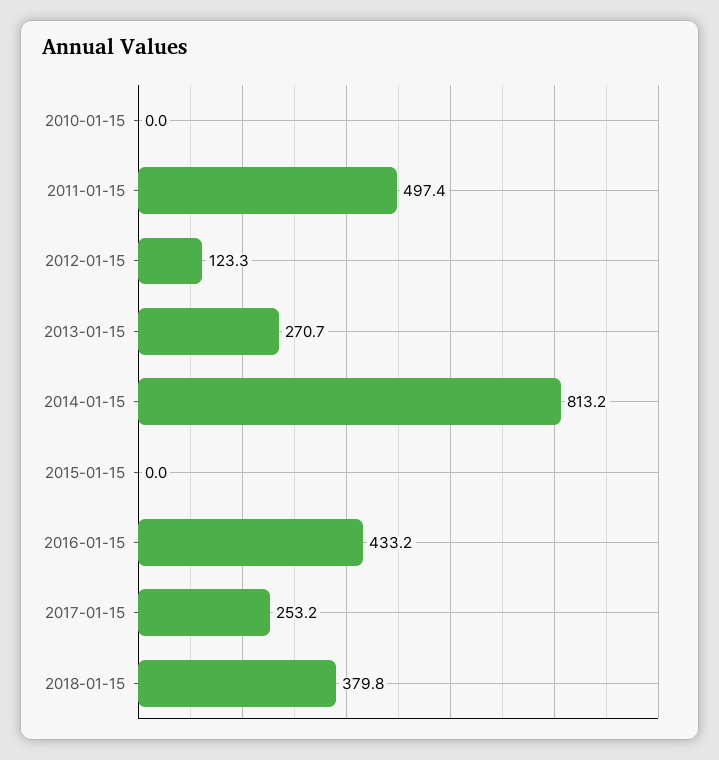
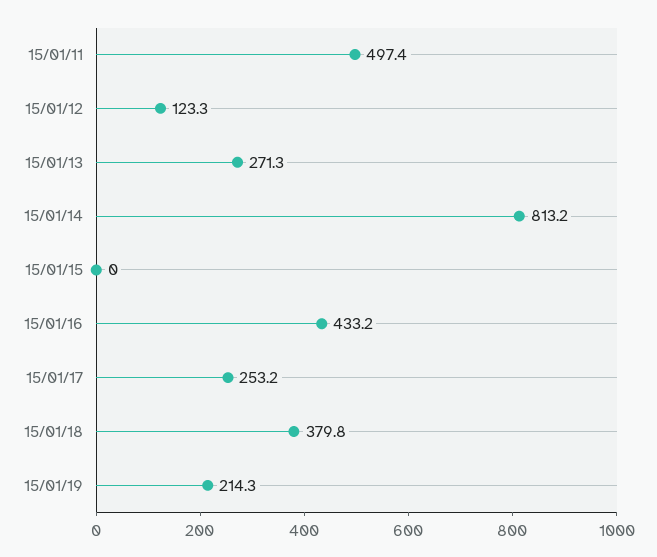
2010-01-15: 0 -> none
2013-01-15: 270.7 -> 271.3
15/01/19: none -> 214.3

